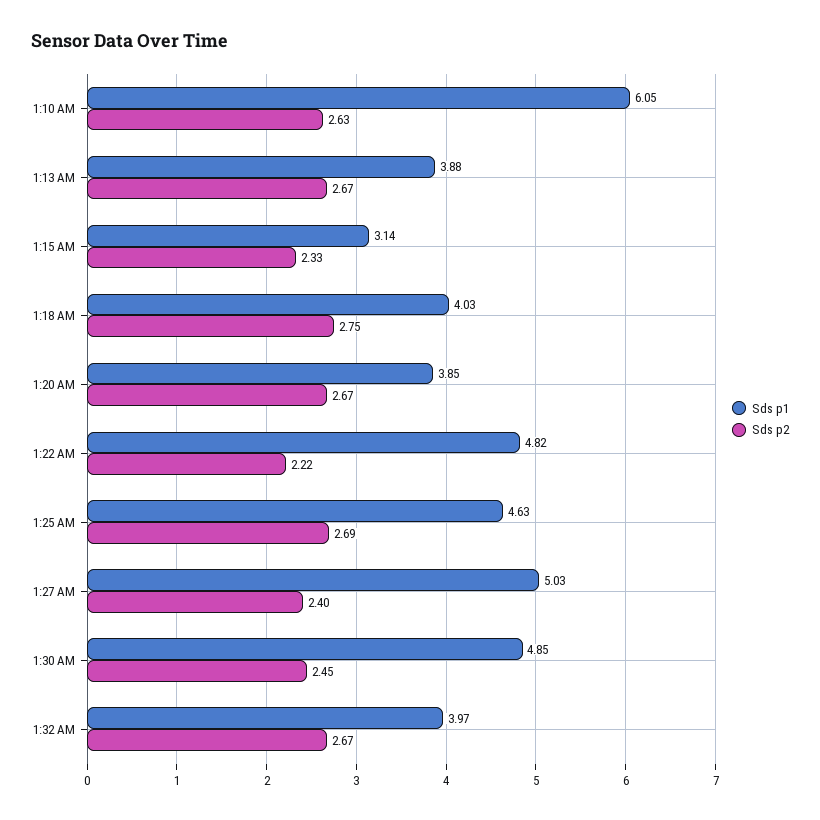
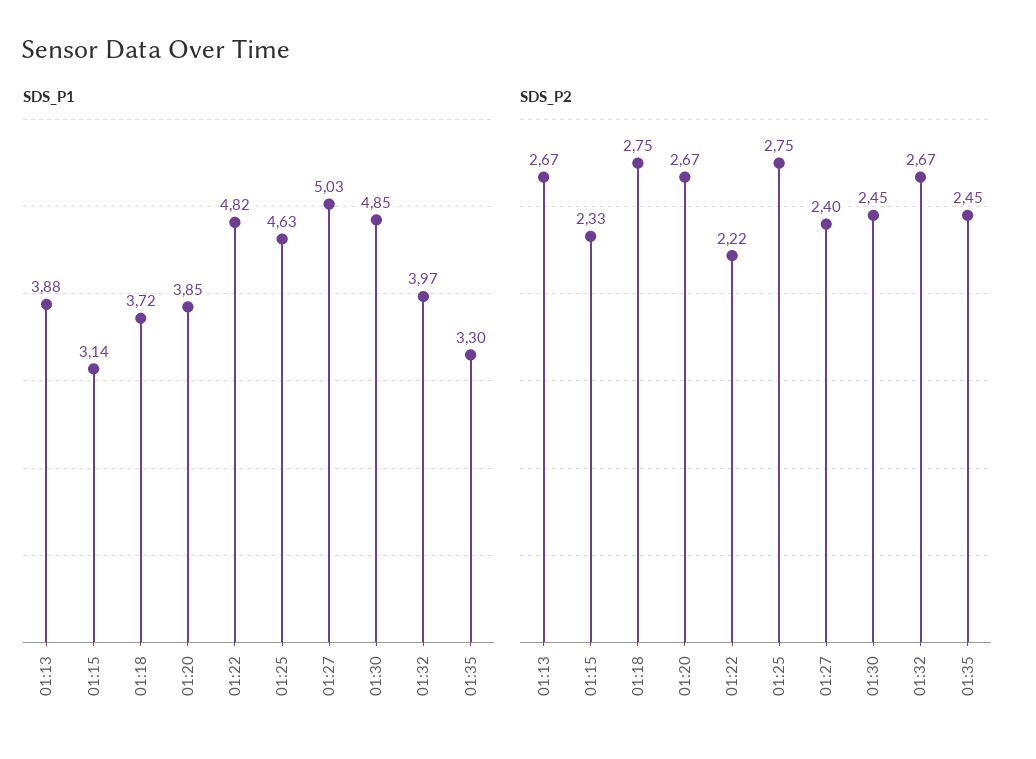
Sds p1, 1:10 AM: 6.05 -> none
Sds p2, 1:10 AM: 2.63 -> none
Sds p1, 1:18 AM: 4.03 -> 3.72
Sds p2, 1:25 AM: 2.69 -> 2.75
Sds p1, 01:35: none -> 3.3
Sds p2, 01:35: none -> 2.45

